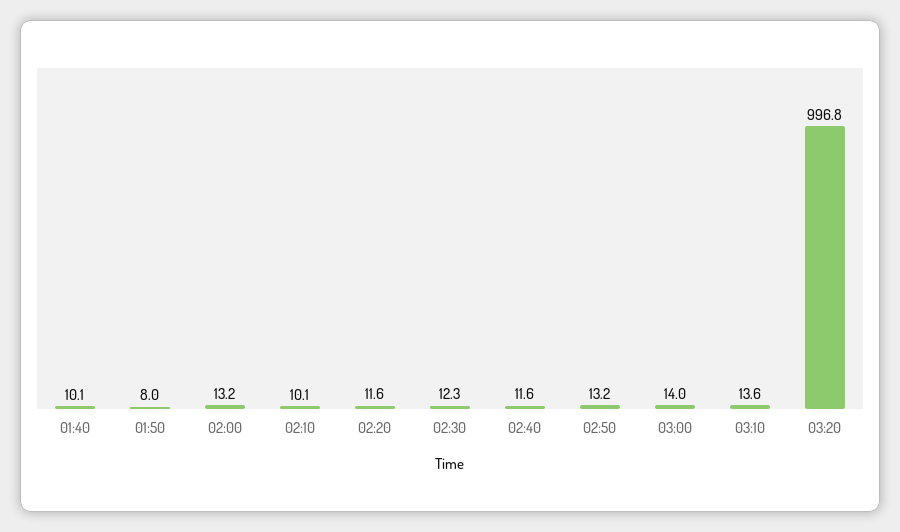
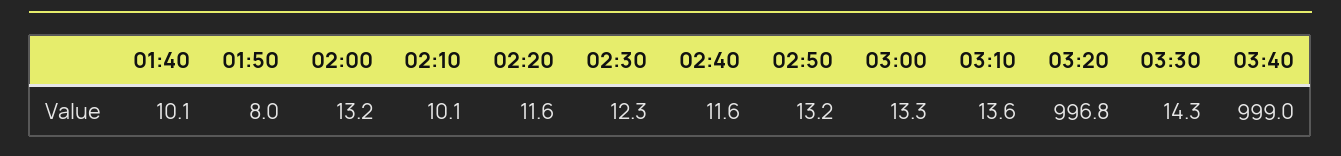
03:00: 14 -> 13.3
03:30: none -> 14.3
03:40: none -> 999

